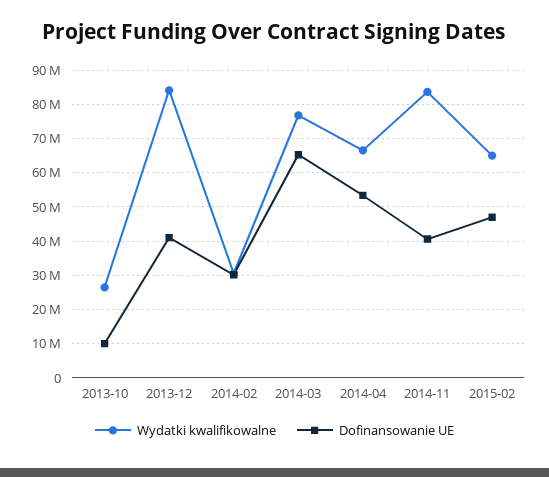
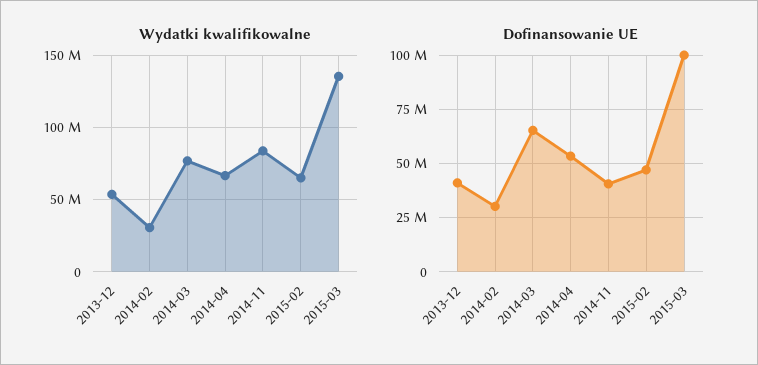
Wydatki kwalifikowalne, 2013-10: 26000000 -> none
Dofinansowanie UE, 2013-10: 10000000 -> none
Wydatki kwalifikowalne, 2013-12: 84000000 -> 55000000
Wydatki kwalifikowalne, 2015-03: none -> 135000000
Dofinansowanie UE, 2015-03: none -> 100000000

